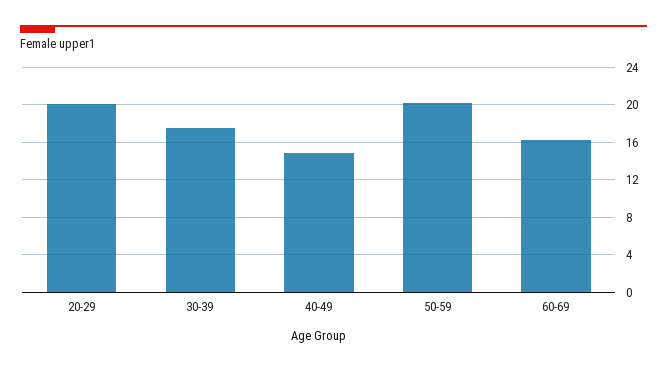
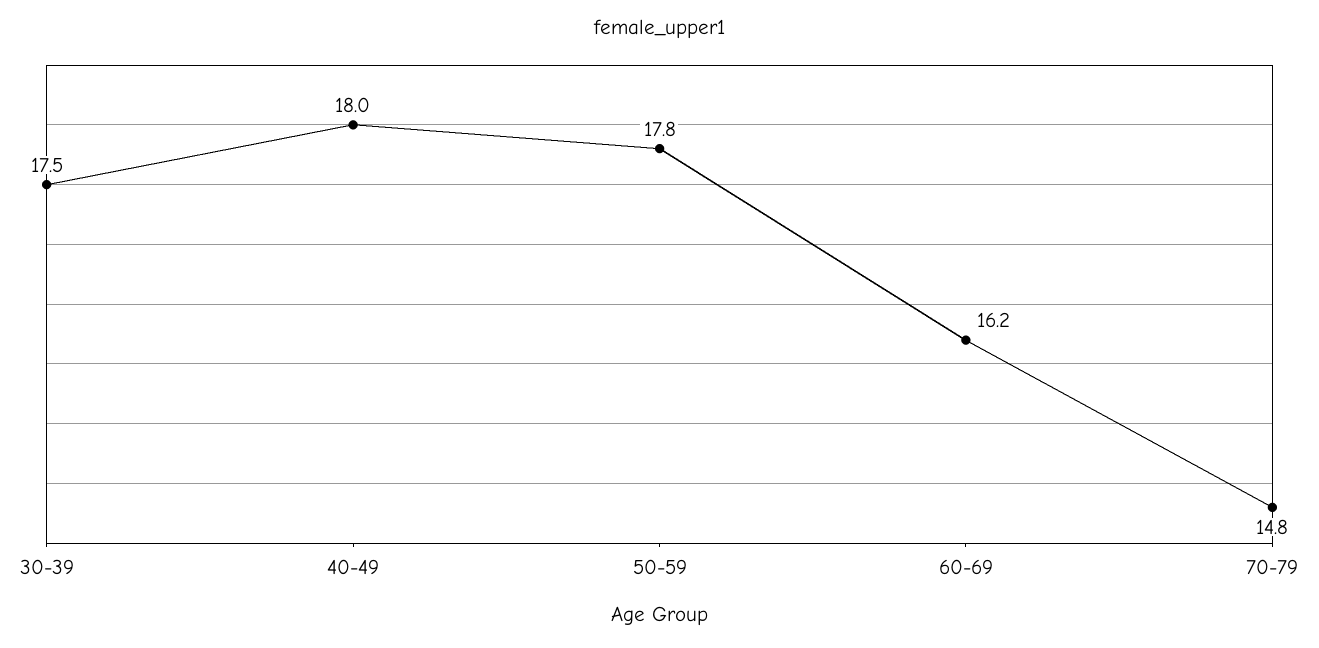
20-29: 20 -> none
40-49: 15 -> 18
50-59: 20 -> 17.8
70-79: none -> 14.8

